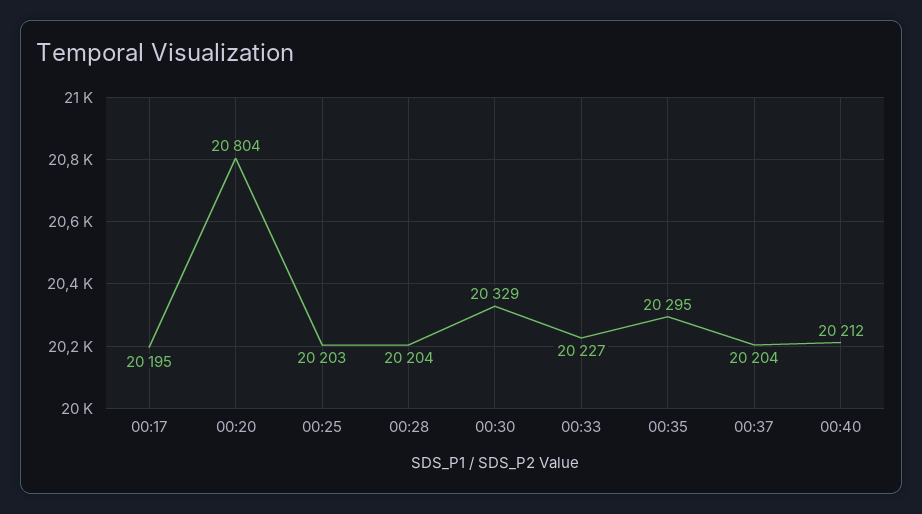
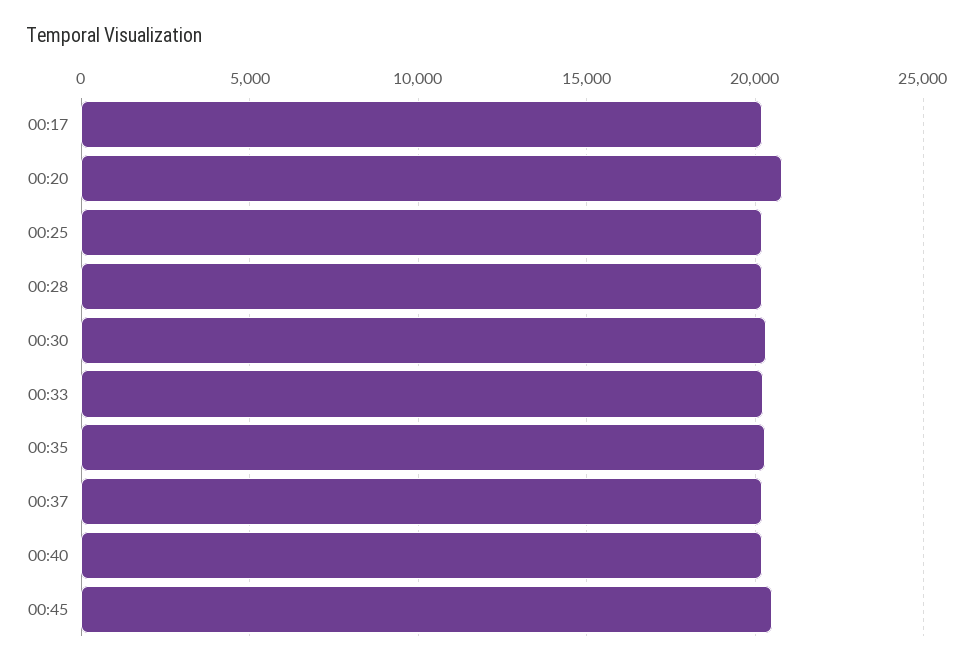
00:45: none -> 20500

